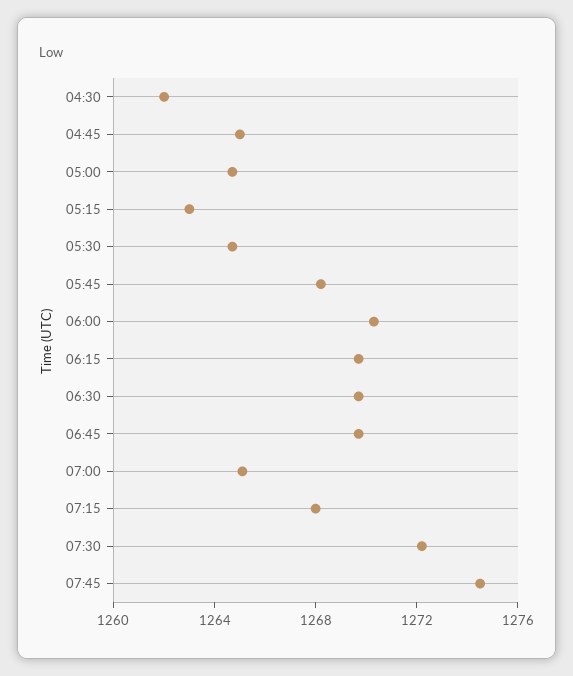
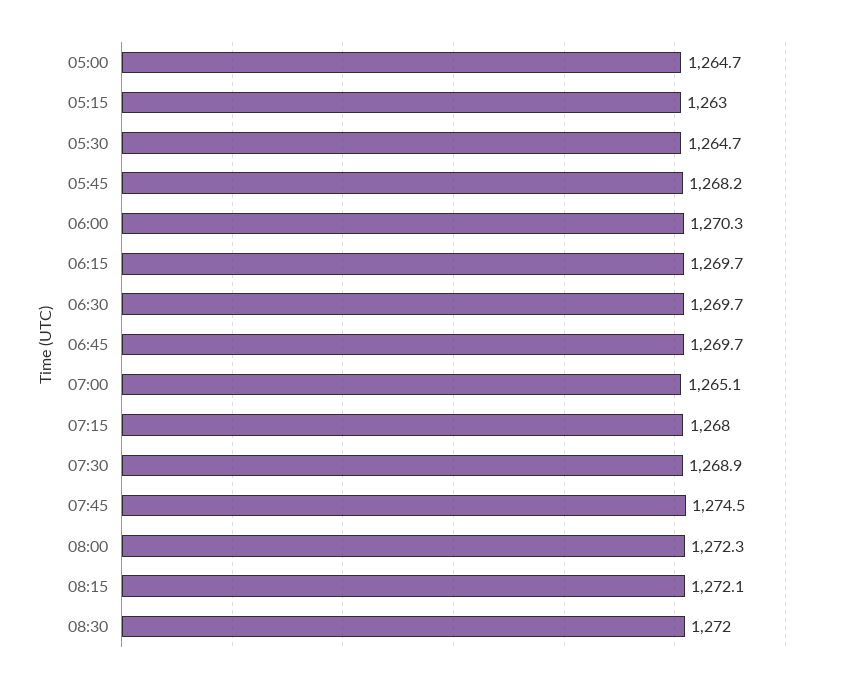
04:30: 1262 -> none
04:45: 1265 -> none
07:30: 1272 -> 1268.9
08:00: none -> 1272.3
08:15: none -> 1272.1
08:30: none -> 1272

